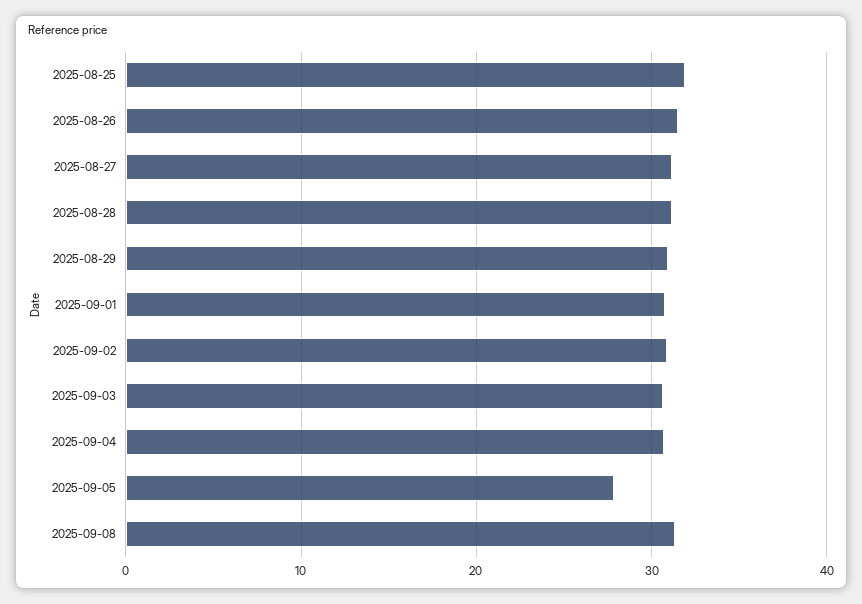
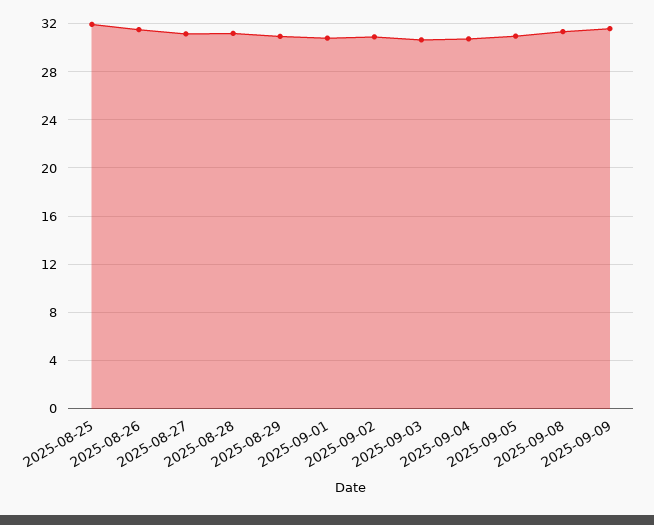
2025-09-05: 28 -> 31
2025-09-09: none -> 31.5

